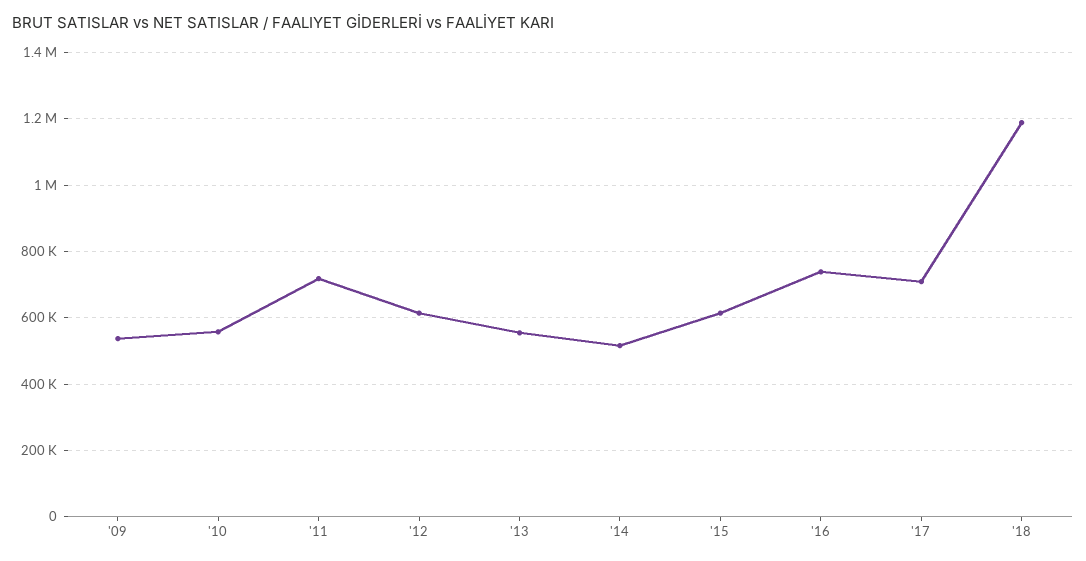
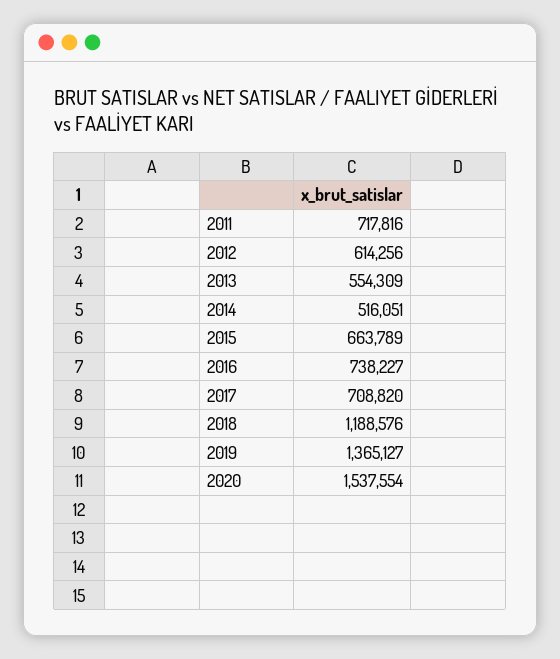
'09: 540000 -> none
'10: 560000 -> none
'15: 620000 -> 663789
2019: none -> 1365127
2020: none -> 1537554

